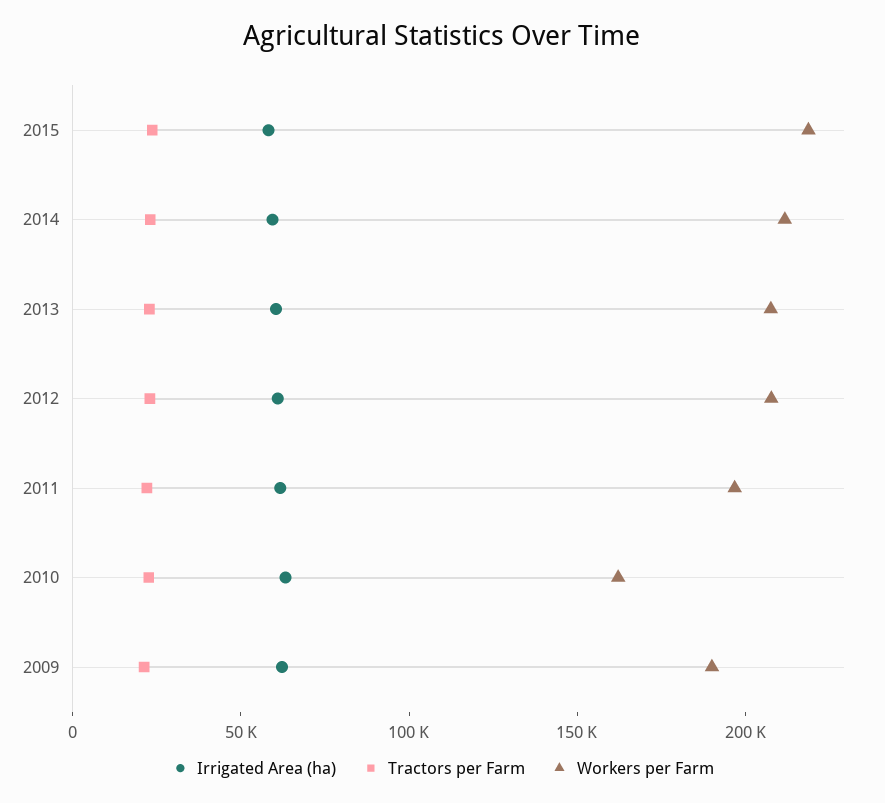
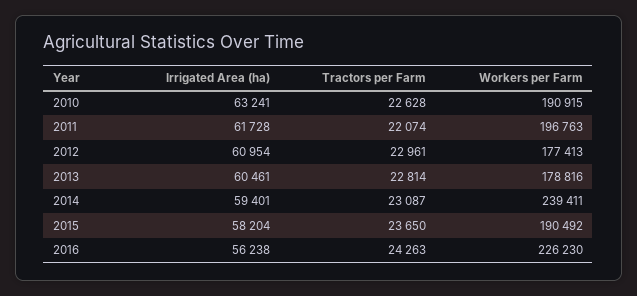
Workers per Farm, 2015: 220000 -> 190492
Workers per Farm, 2014: 210000 -> 239411
Workers per Farm, 2013: 210000 -> 178816
Workers per Farm, 2012: 210000 -> 177413
Workers per Farm, 2010: 160000 -> 190915
Irrigated Area (ha), 2009: 60000 -> none
Tractors per Farm, 2009: 20000 -> none
Workers per Farm, 2009: 190000 -> none
Irrigated Area (ha), 2016: none -> 56238
Tractors per Farm, 2016: none -> 24263
Workers per Farm, 2016: none -> 226230

